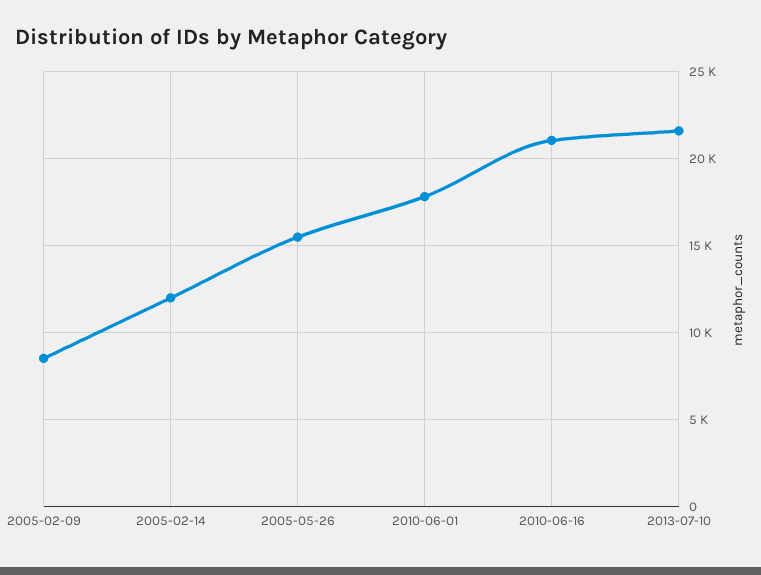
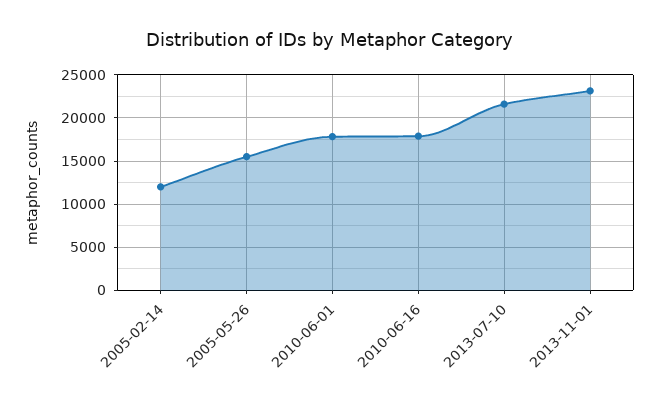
2005-02-09: 8500 -> none
2010-06-16: 21000 -> 18000
2013-11-01: none -> 23000

